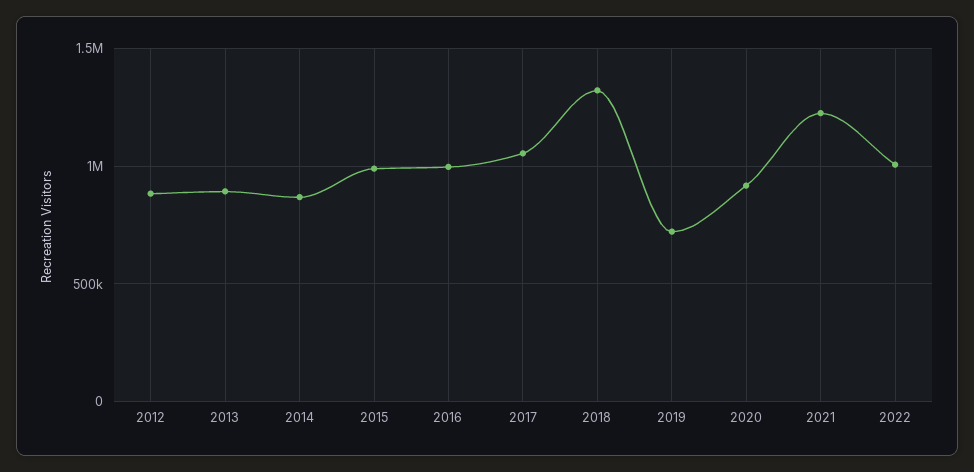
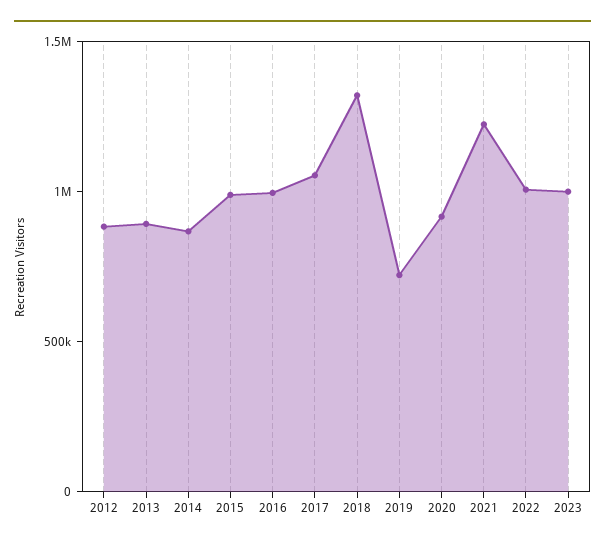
2023: none -> 1000000

